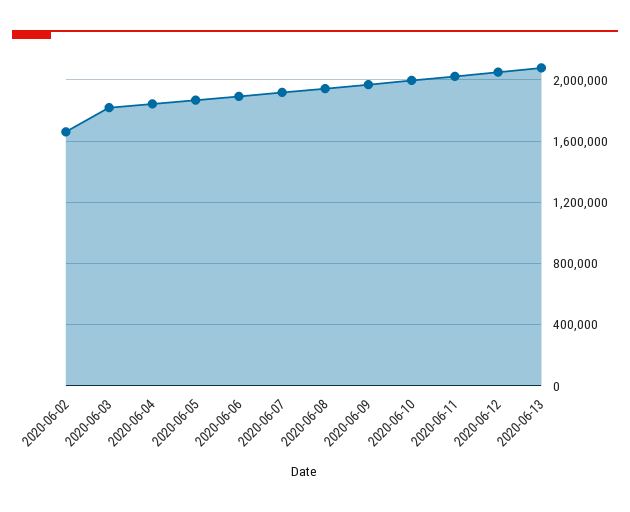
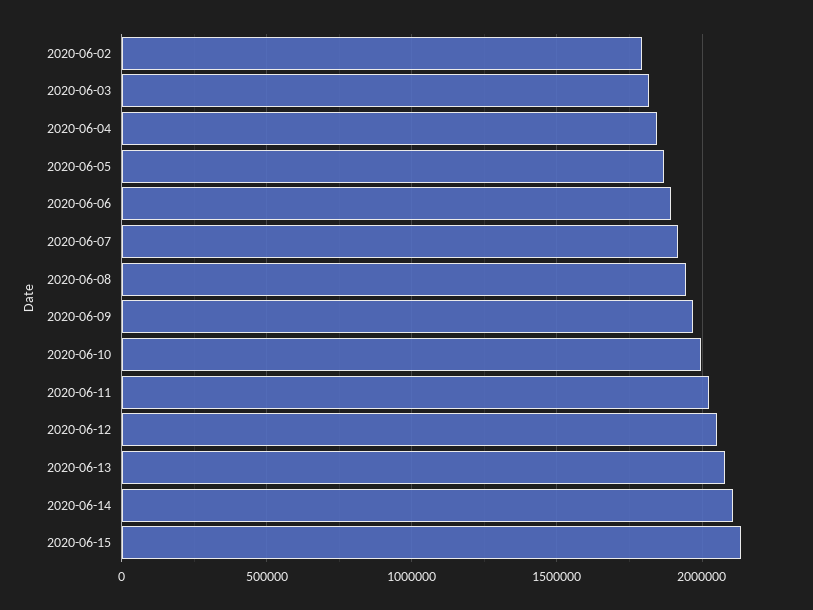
2020-06-02: 1650000 -> 1800000
2020-06-14: none -> 2100000
2020-06-15: none -> 2150000

